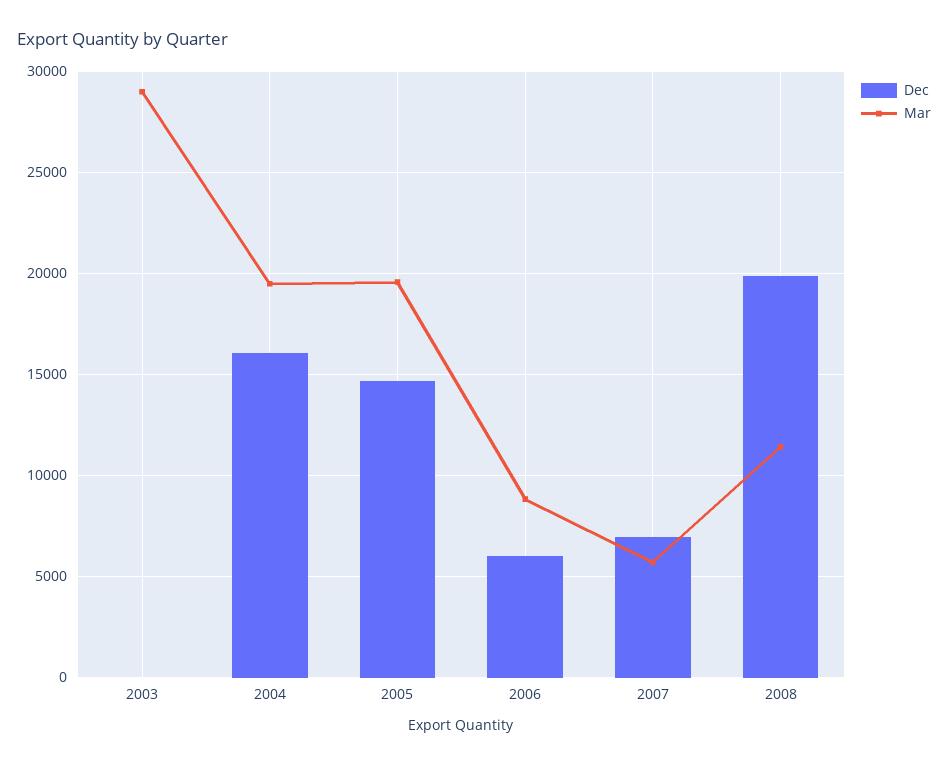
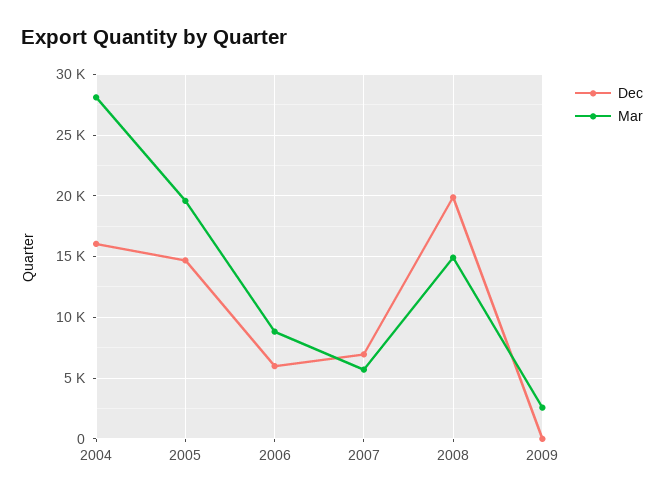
Dec, 2003: 0 -> none
Mar, 2003: 29000 -> none
Mar, 2004: 19500 -> 28000
Mar, 2008: 11500 -> 15000
Dec, 2009: none -> 0
Mar, 2009: none -> 2500

